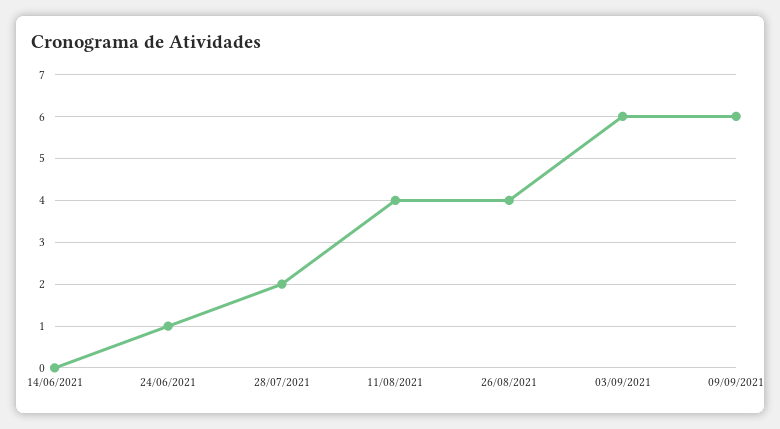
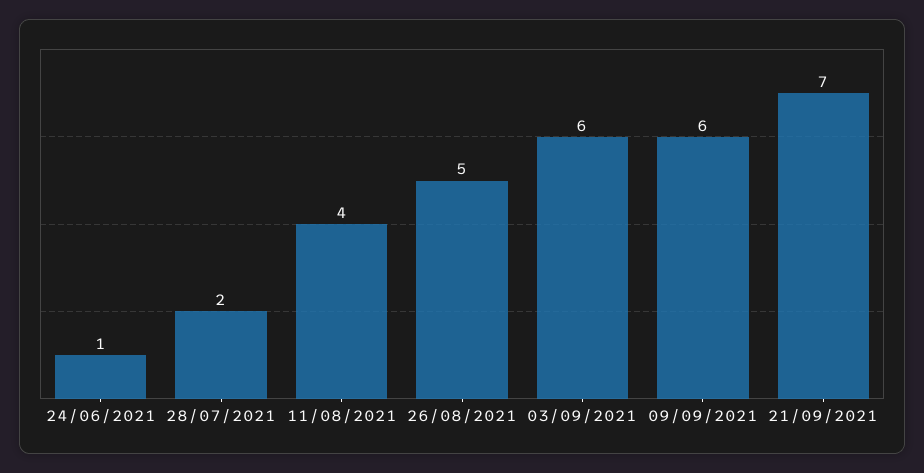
14/06/2021: 0 -> none
26/08/2021: 4 -> 5
21/09/2021: none -> 7

